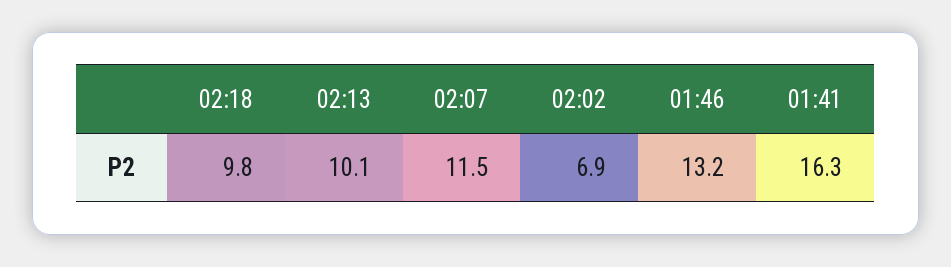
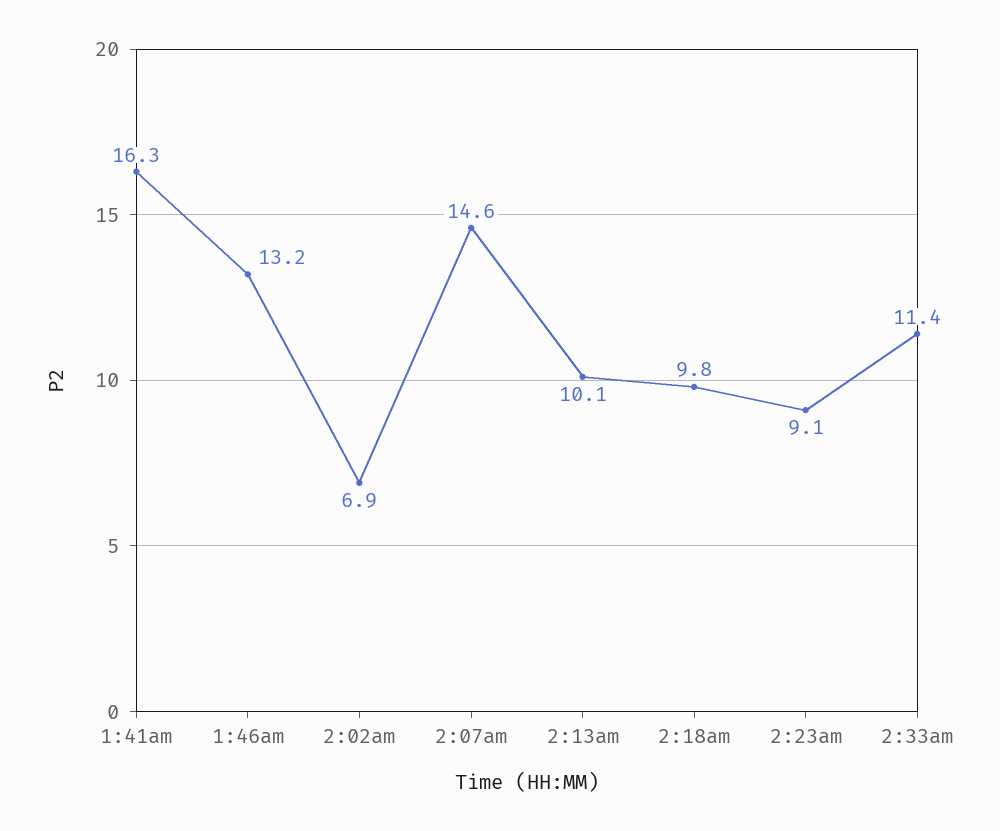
02:07: 11.5 -> 14.6
2:23am: none -> 9.1
2:33am: none -> 11.4

